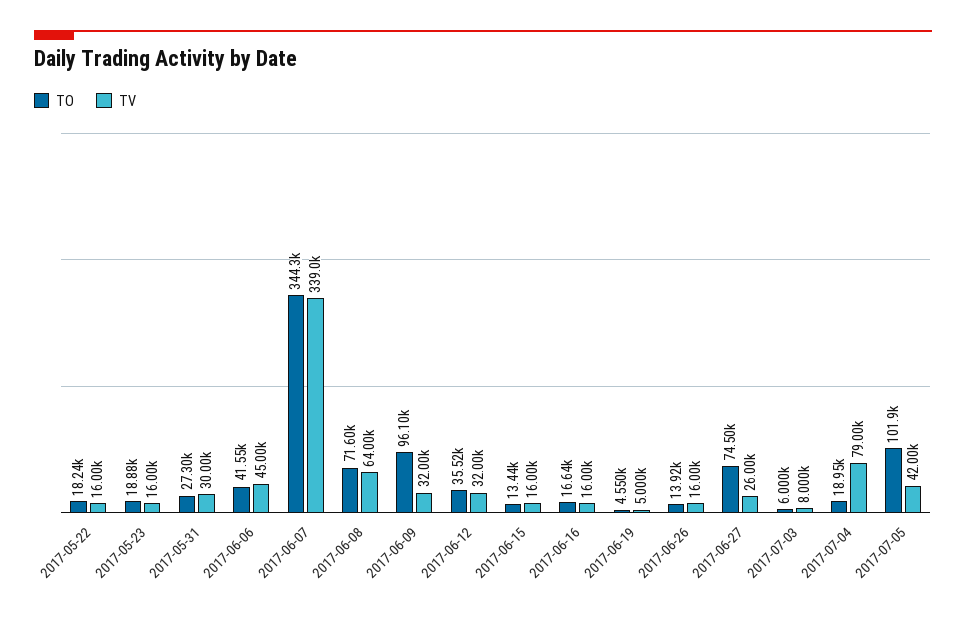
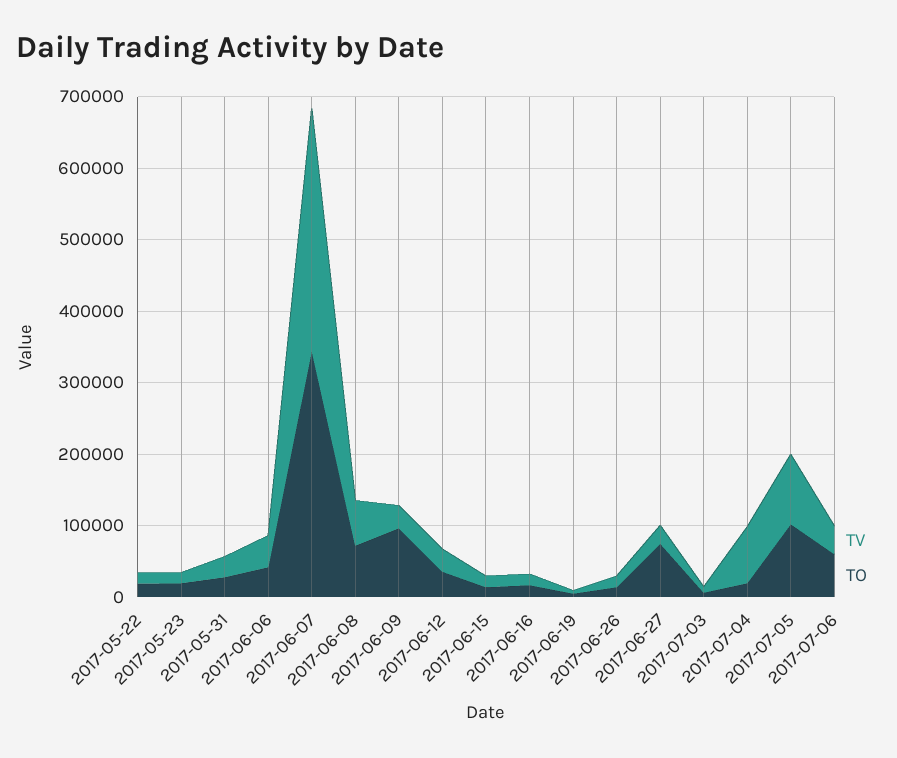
TV, 2017-07-05: 42000 -> 100000
TV, 2017-07-06: none -> 40000
TO, 2017-07-06: none -> 60000

